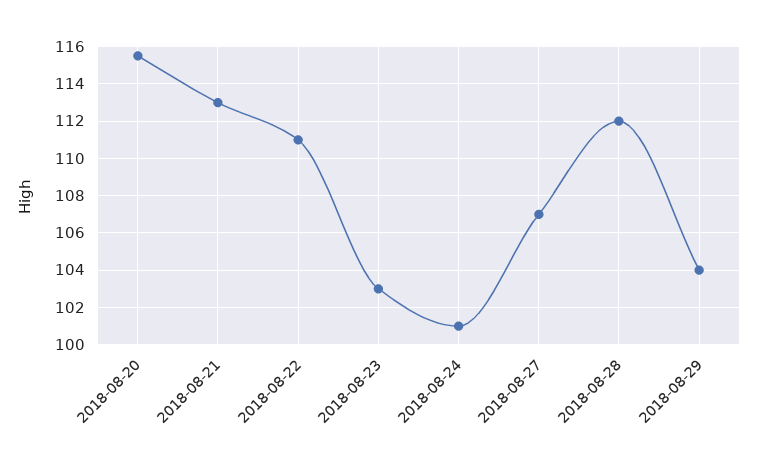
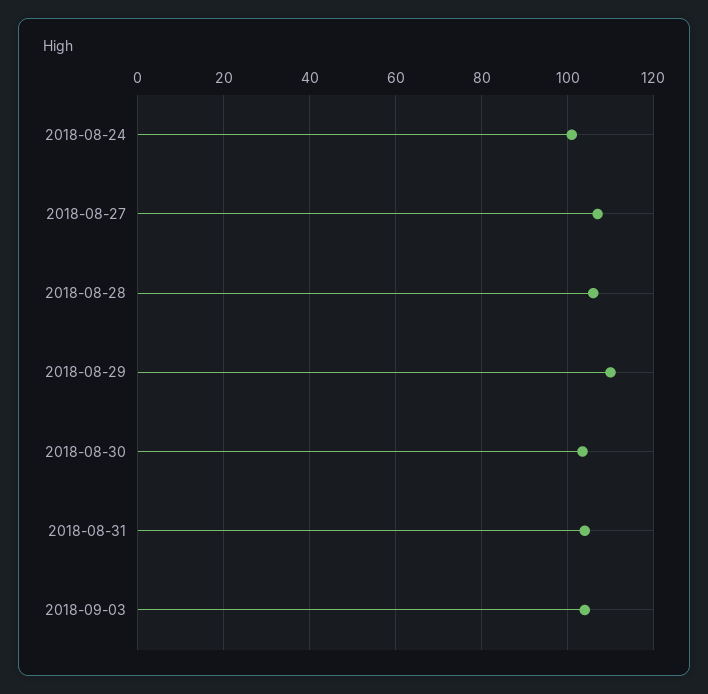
2018-08-20: 115.5 -> none
2018-08-21: 113 -> none
2018-08-22: 111 -> none
2018-08-23: 103 -> none
2018-08-28: 112 -> 106
2018-08-29: 104 -> 110
2018-08-30: none -> 104
2018-08-31: none -> 104
2018-09-03: none -> 104

